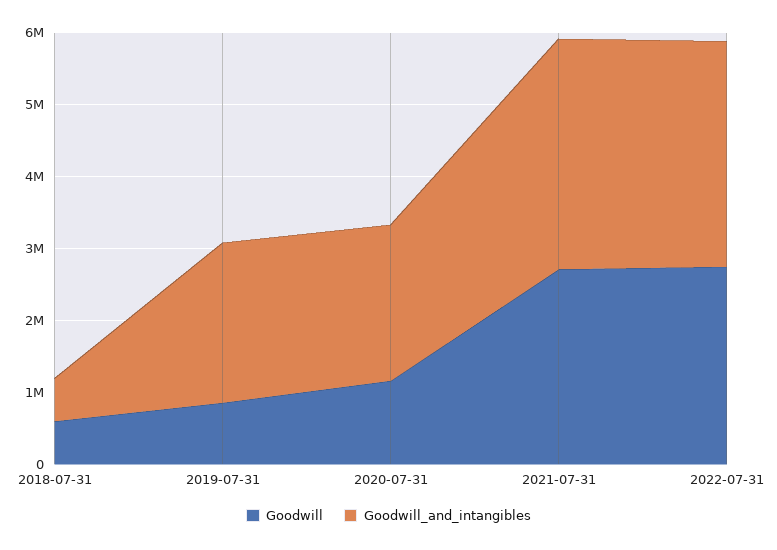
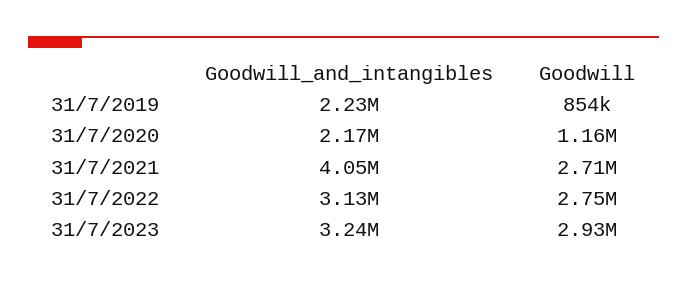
Goodwill, 2018-07-31: 600000 -> none
Goodwill_and_intangibles, 2018-07-31: 600000 -> none
Goodwill_and_intangibles, 2021-07-31: 3200000 -> 4050000
Goodwill_and_intangibles, 31/7/2023: none -> 3240000
Goodwill, 31/7/2023: none -> 2930000

